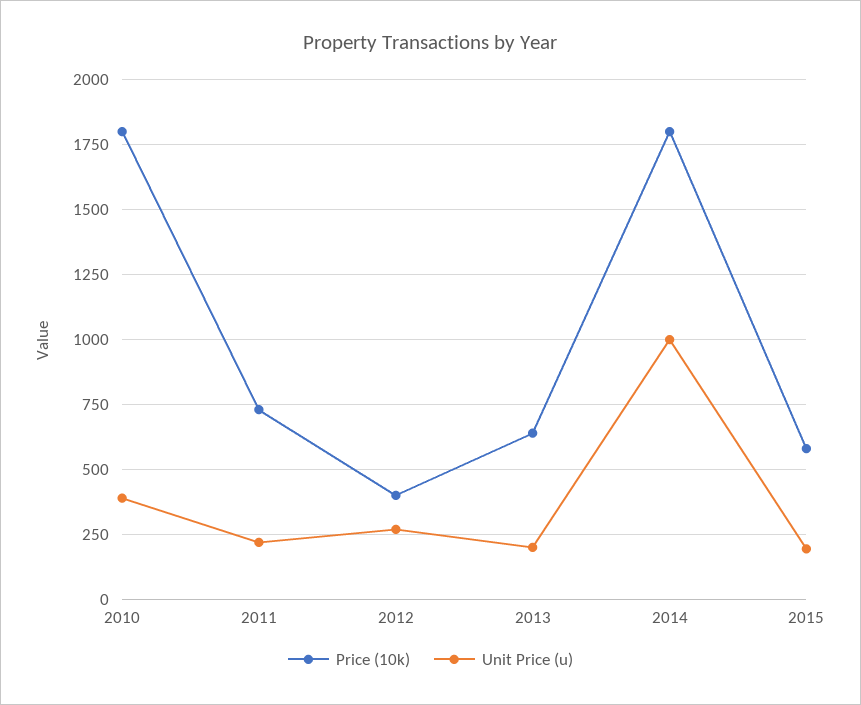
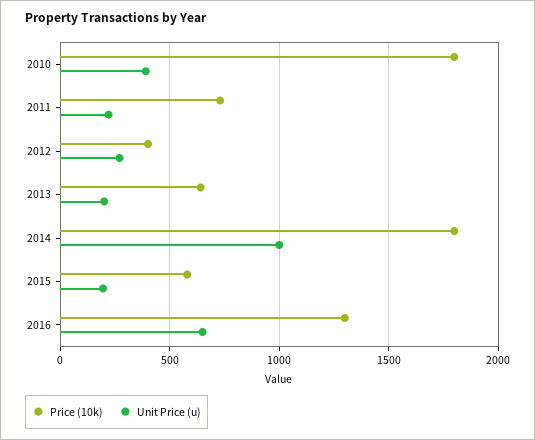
Price (10k), 2016: none -> 1300
Unit Price (u), 2016: none -> 650

